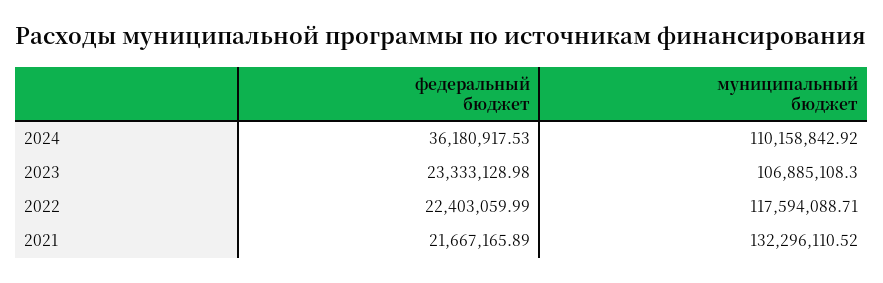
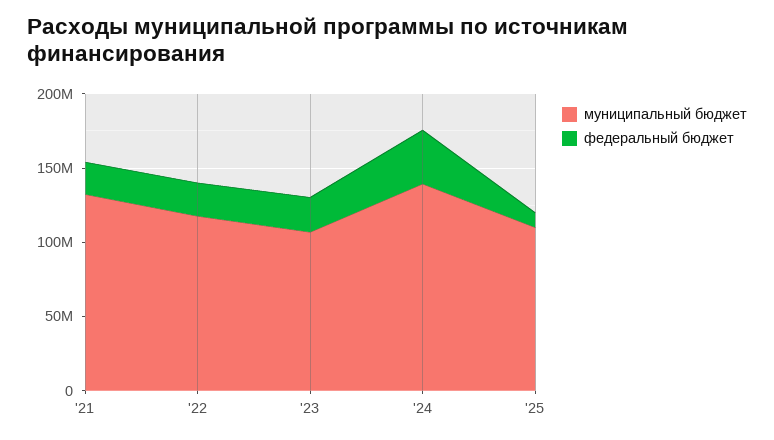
муниципальный бюджет, 2024: 110158842.92 -> 140000000
муниципальный бюджет, '25: none -> 110000000
федеральный бюджет, '25: none -> 10000000

